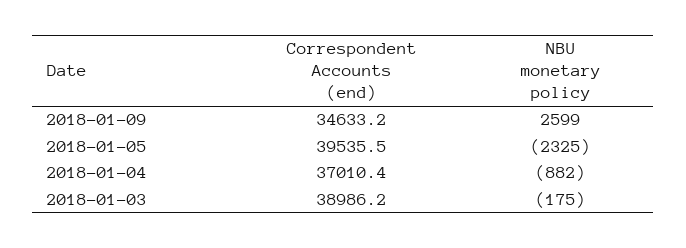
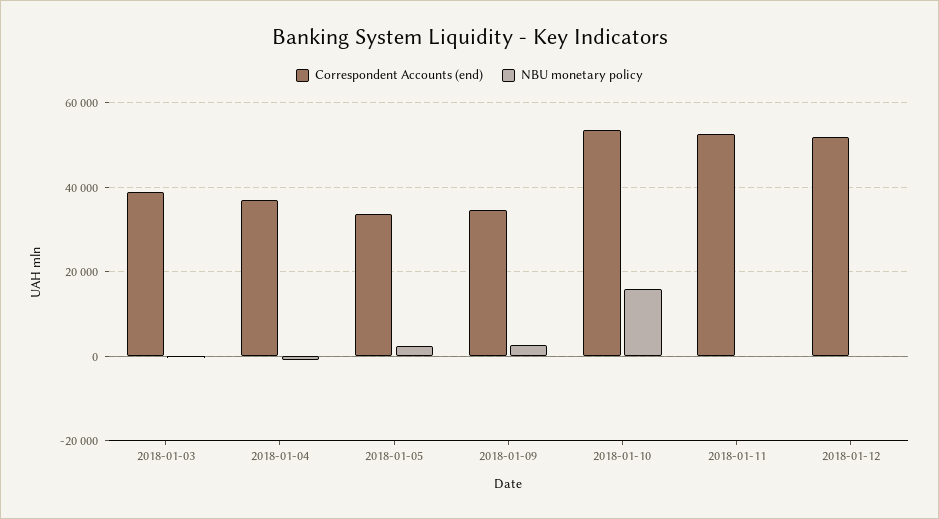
Correspondent Accounts (end), 2018-01-05: 39535.5 -> 34000
NBU monetary policy, 2018-01-05: -2325 -> 2000
Correspondent Accounts (end), 2018-01-10: none -> 54000
NBU monetary policy, 2018-01-10: none -> 16000
Correspondent Accounts (end), 2018-01-11: none -> 52000
NBU monetary policy, 2018-01-11: none -> 0
Correspondent Accounts (end), 2018-01-12: none -> 52000
NBU monetary policy, 2018-01-12: none -> 0

